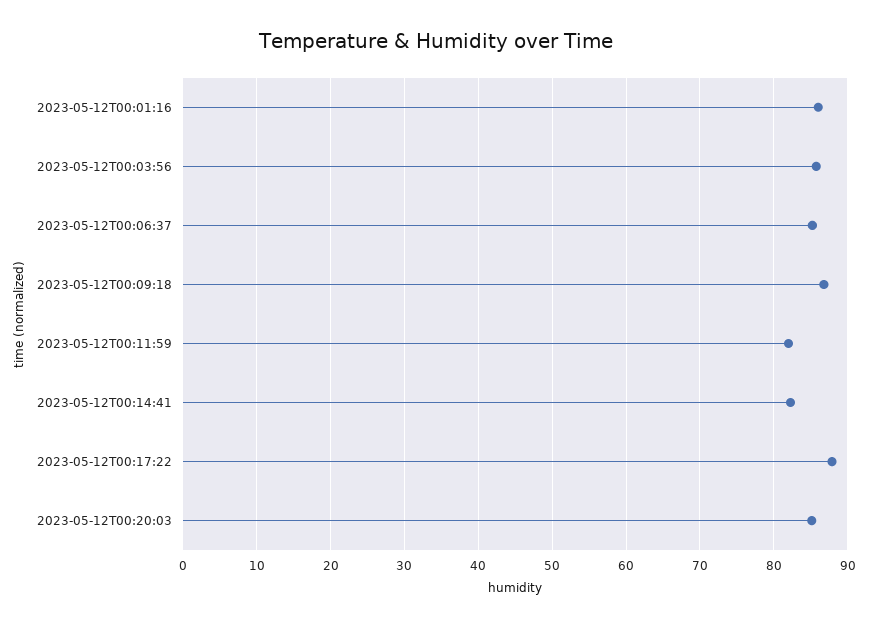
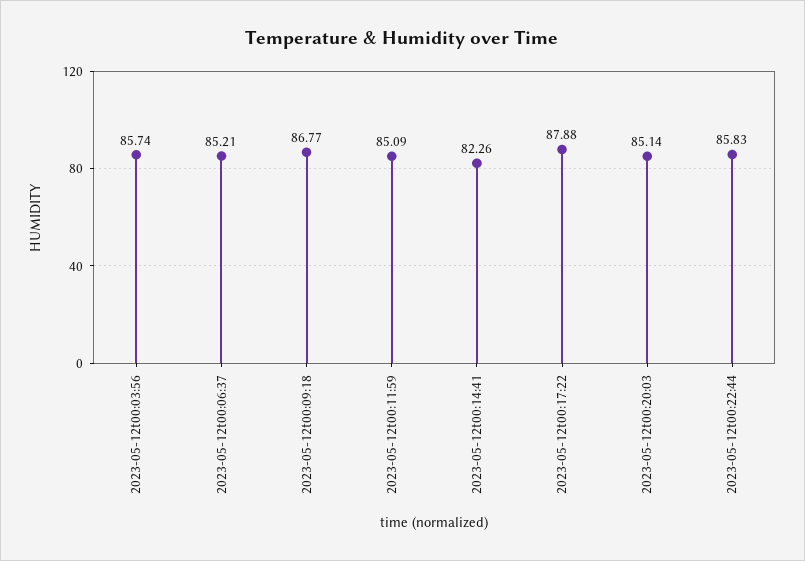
2023-05-12T00:01:16: 86 -> none
2023-05-12T00:11:59: 82 -> 85.09
2023-05-12t00:22:44: none -> 85.83

